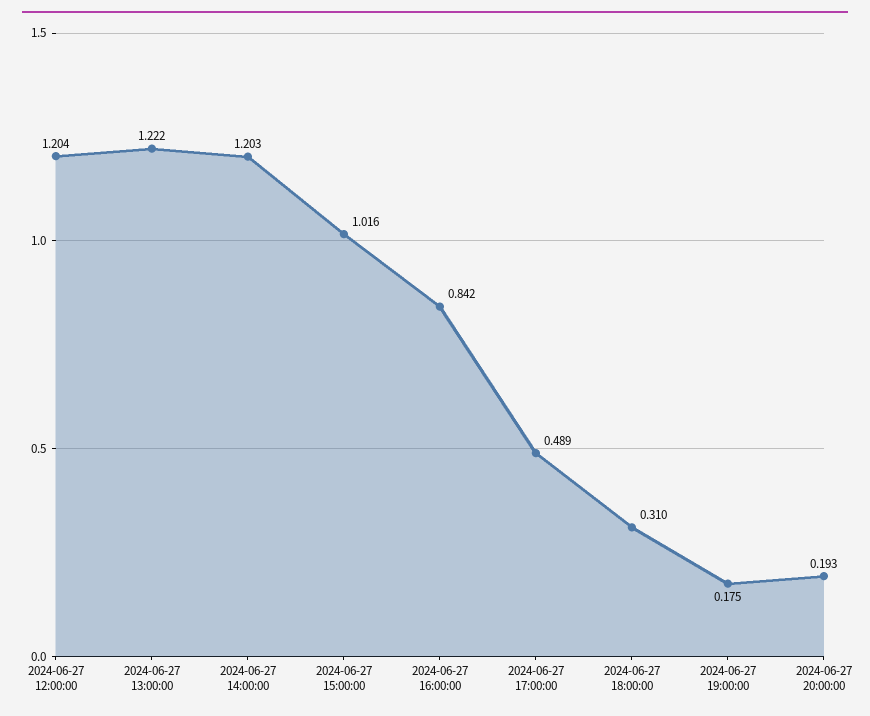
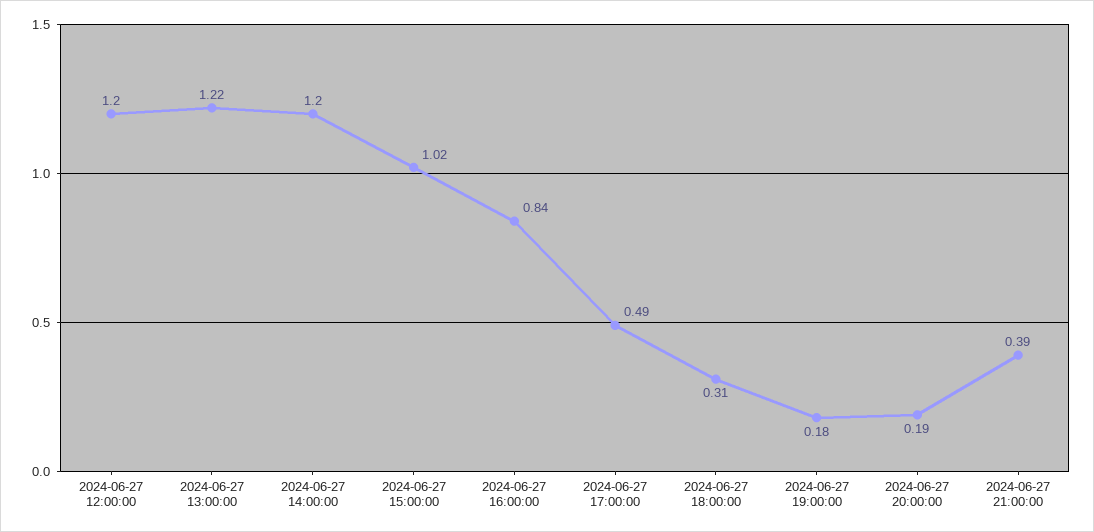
2024-06-27 21:00:00: none -> 0.39

